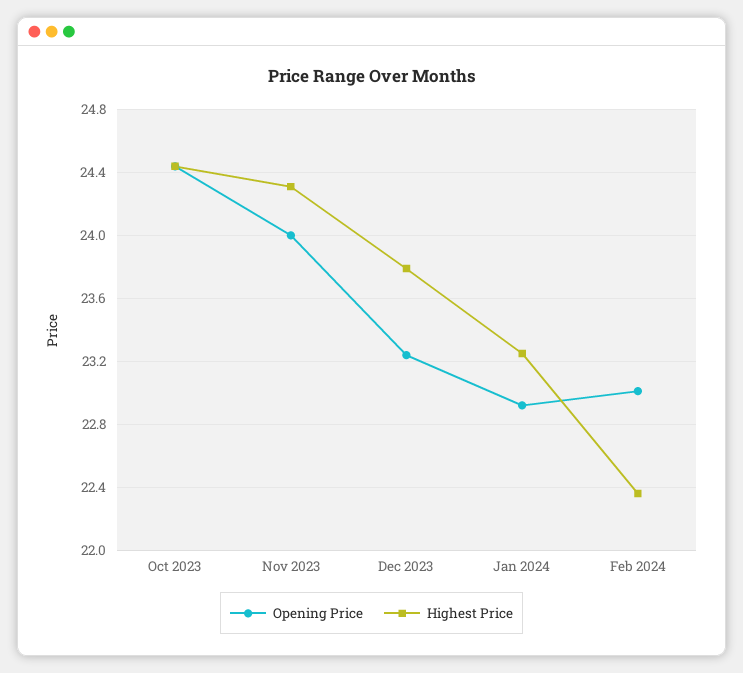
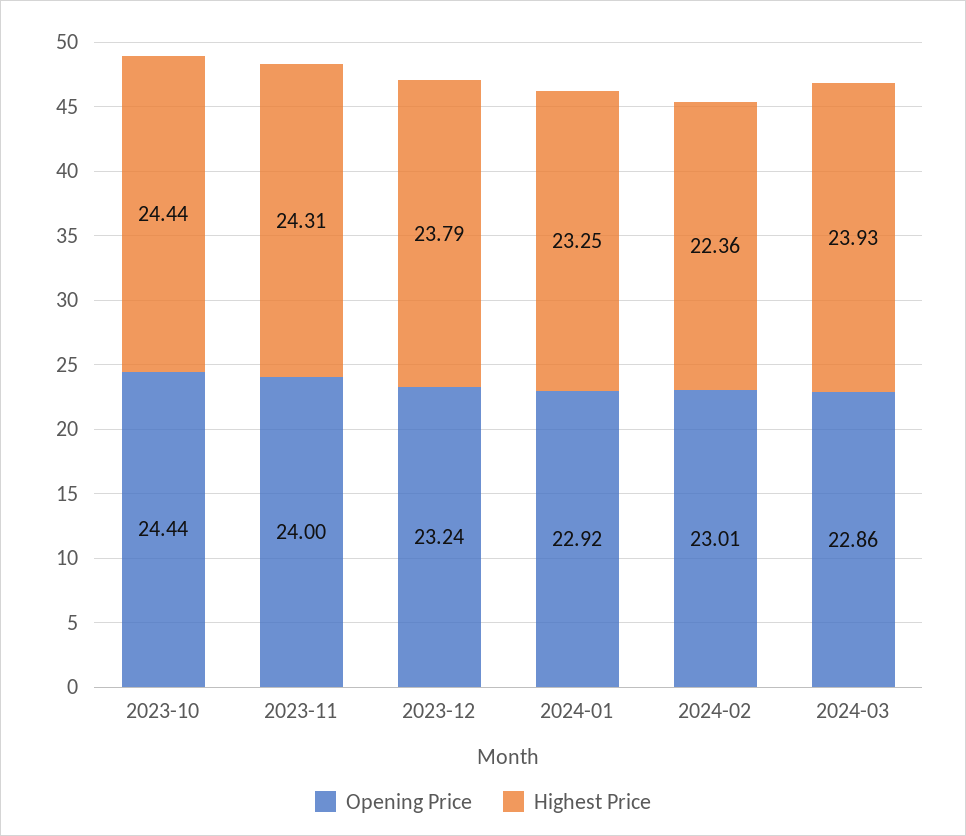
Opening Price, 2024-03: none -> 22.86
Highest Price, 2024-03: none -> 23.93

